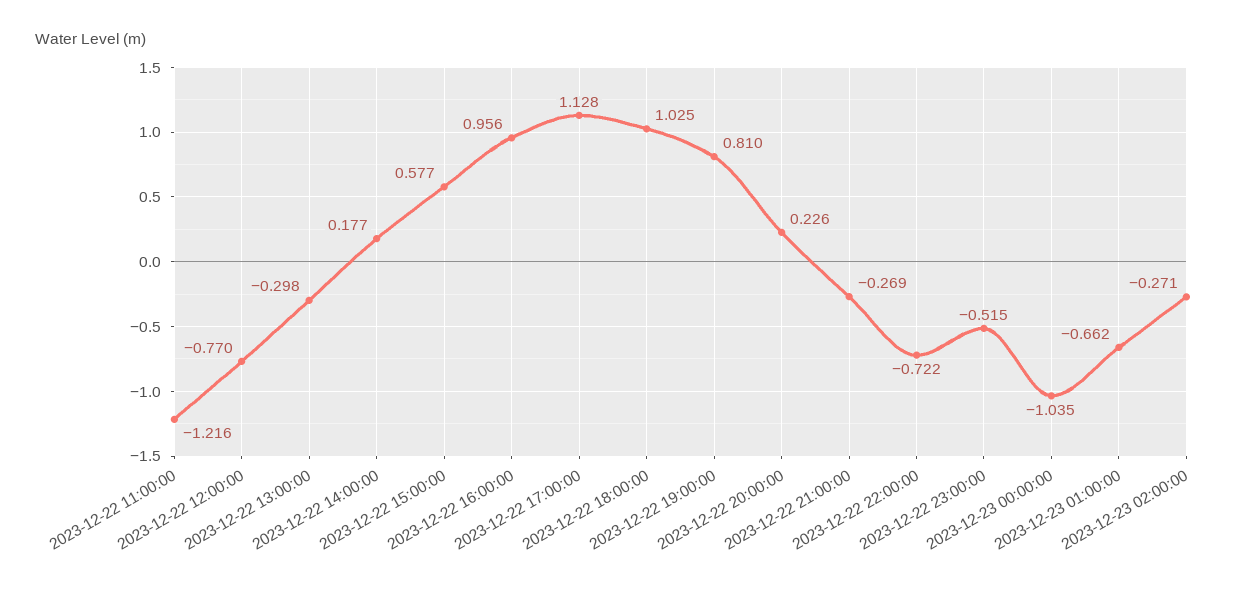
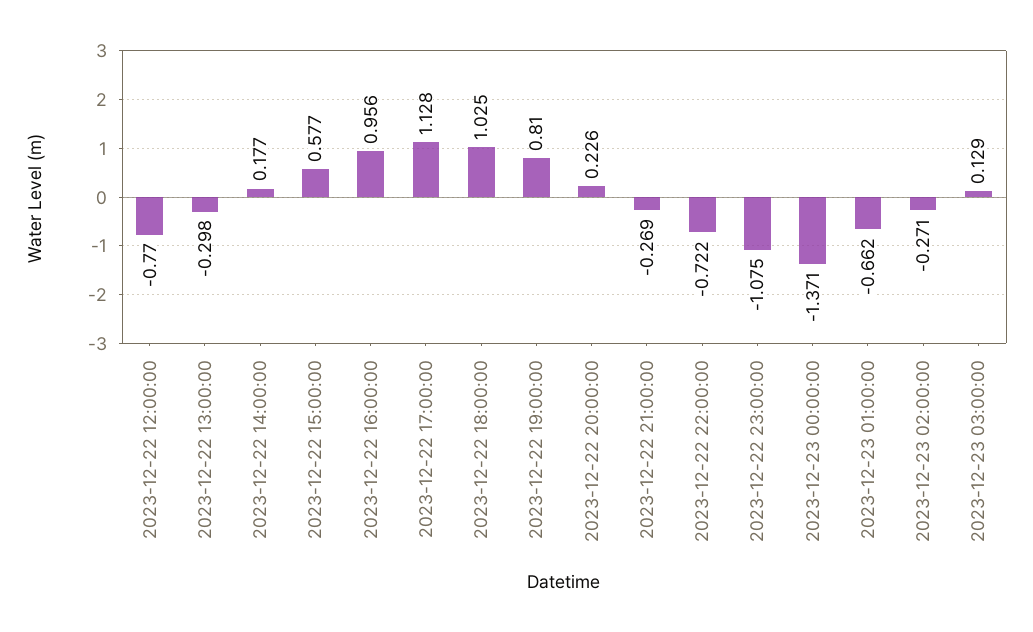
2023-12-22 11:00:00: -1.216 -> none
2023-12-22 23:00:00: -0.515 -> -1.075
2023-12-23 00:00:00: -1.035 -> -1.371
2023-12-23 03:00:00: none -> 0.129

